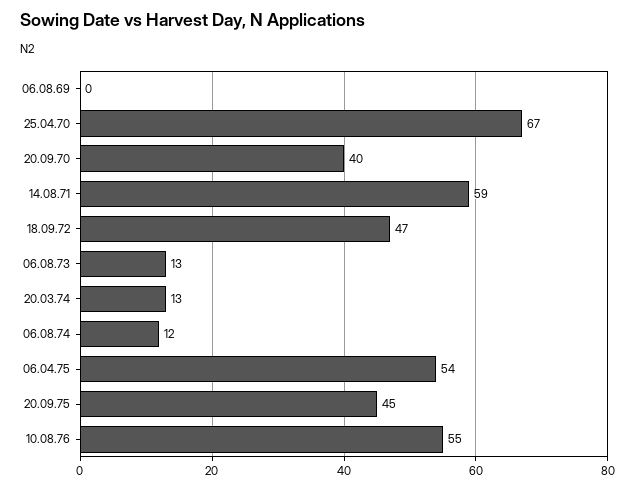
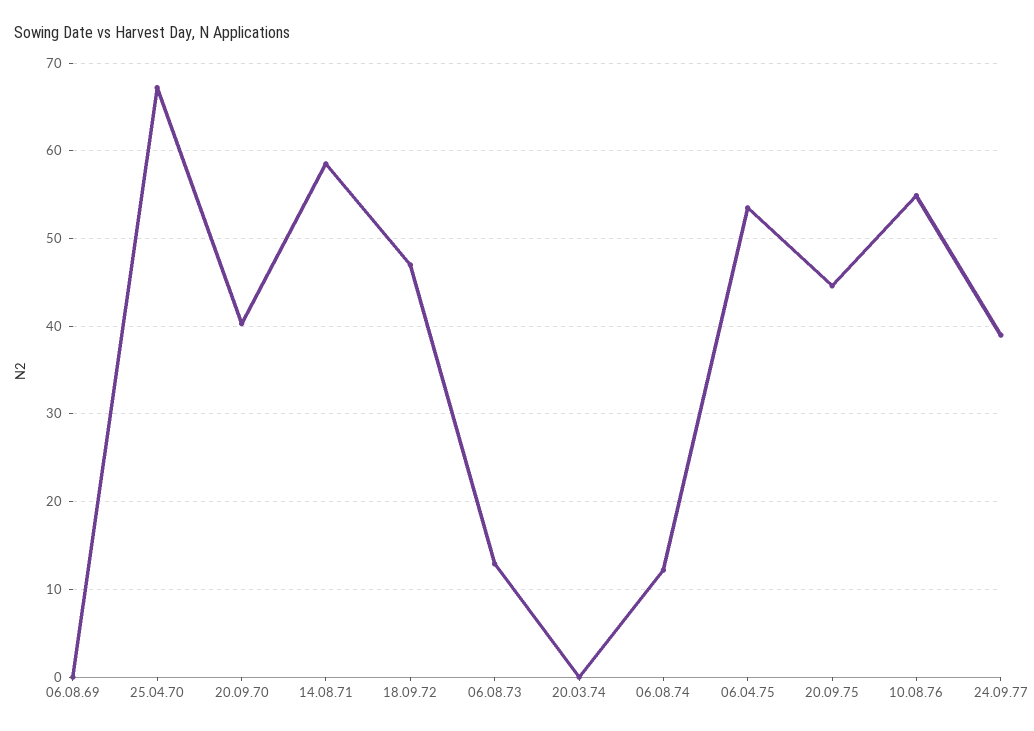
20.03.74: 13 -> 0
24.09.77: none -> 39

